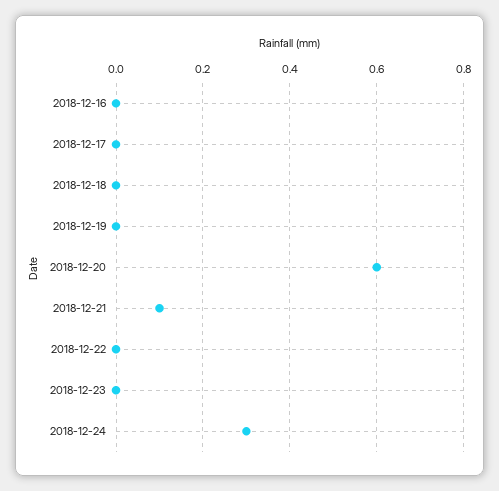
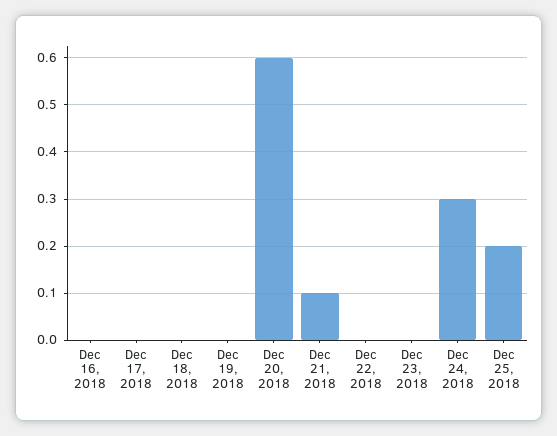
Dec 25, 2018: none -> 0.2

